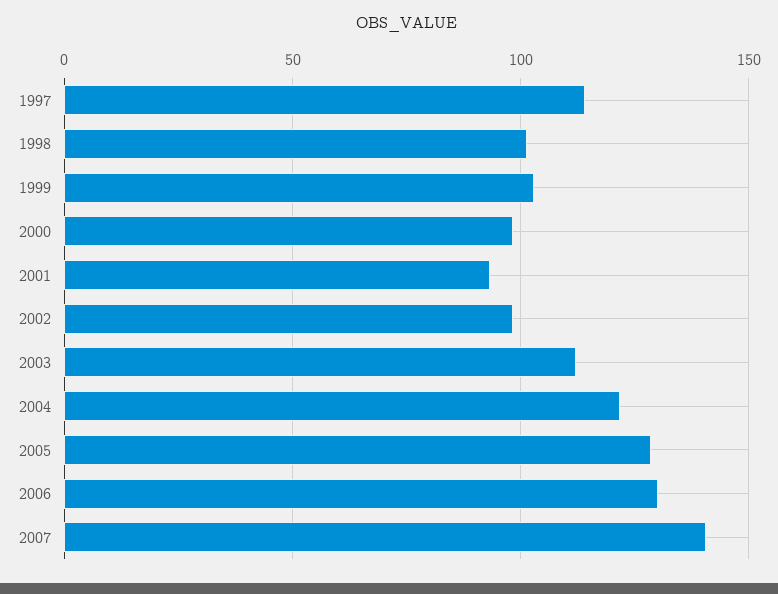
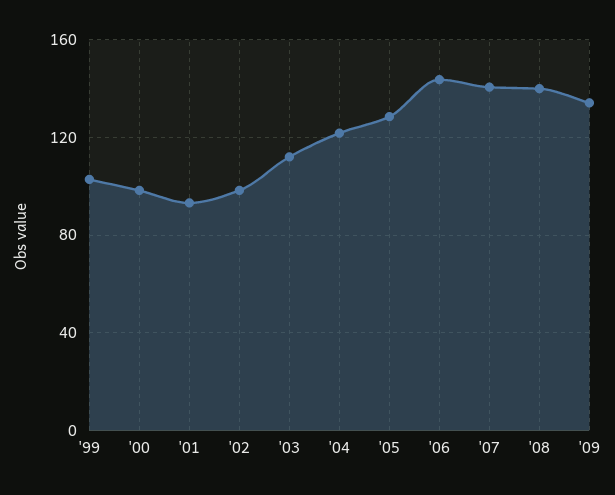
1997: 115 -> none
1998: 100 -> none
2006: 130 -> 145
'08: none -> 140
'09: none -> 135

